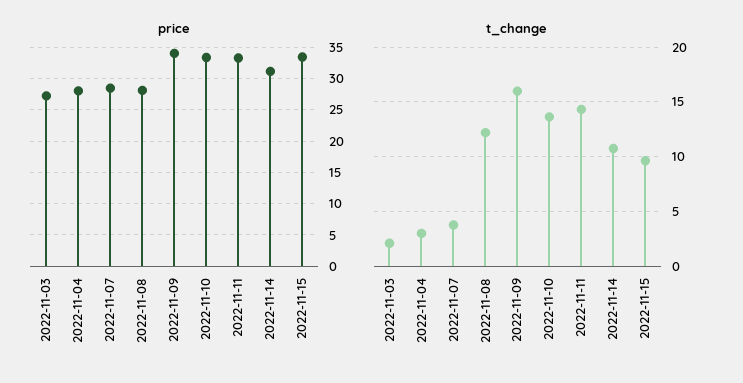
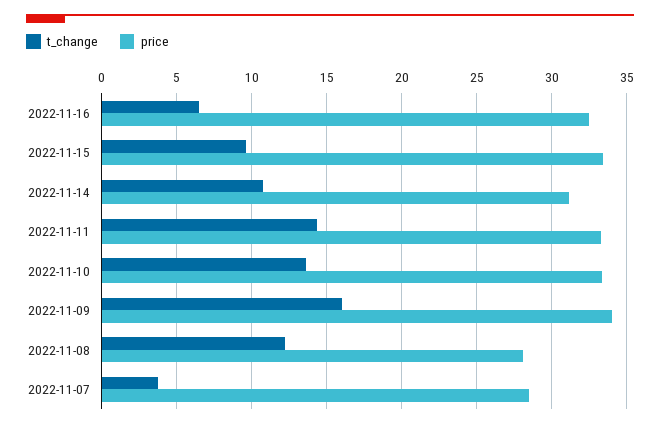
price, 2022-11-03: 27 -> none
price, 2022-11-04: 28 -> none
t_change, 2022-11-03: 2 -> none
t_change, 2022-11-04: 3 -> none
t_change, 2022-11-16: none -> 6.5
price, 2022-11-16: none -> 32.5

